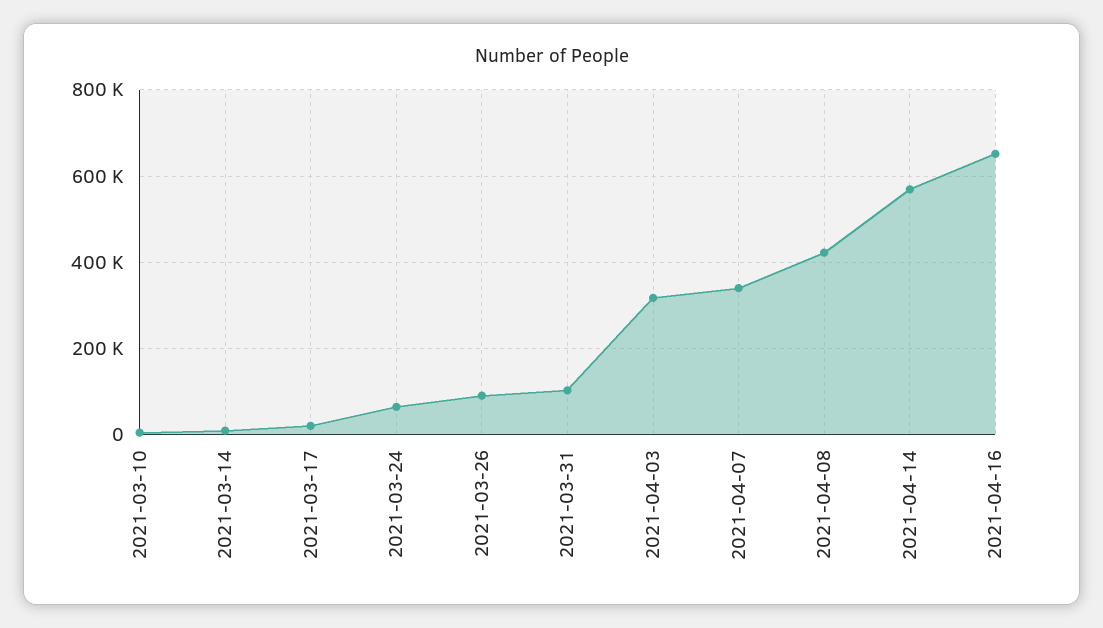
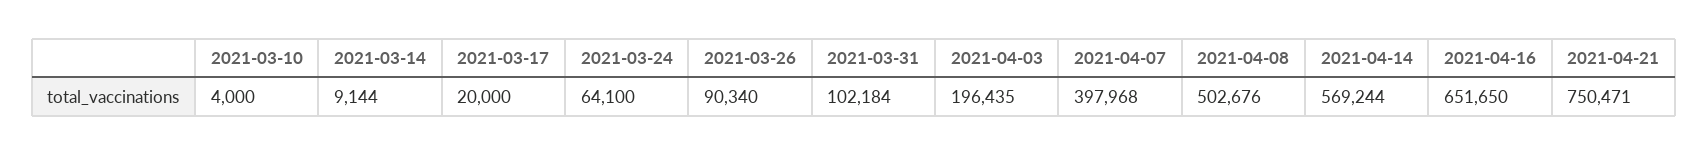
2021-04-03: 320000 -> 196435
2021-04-07: 340000 -> 397968
2021-04-08: 420000 -> 502676
2021-04-21: none -> 750471

